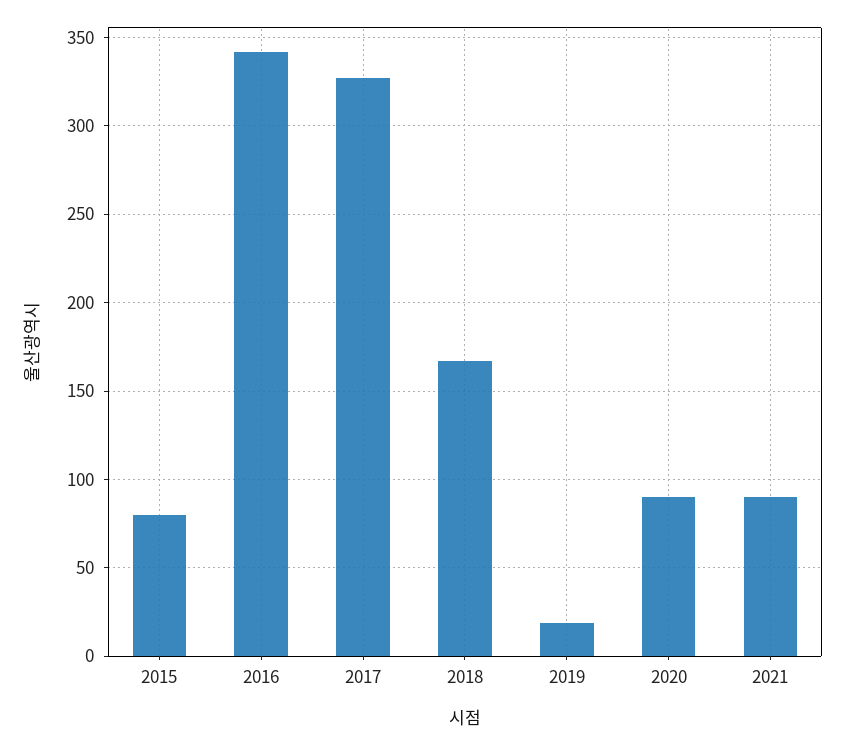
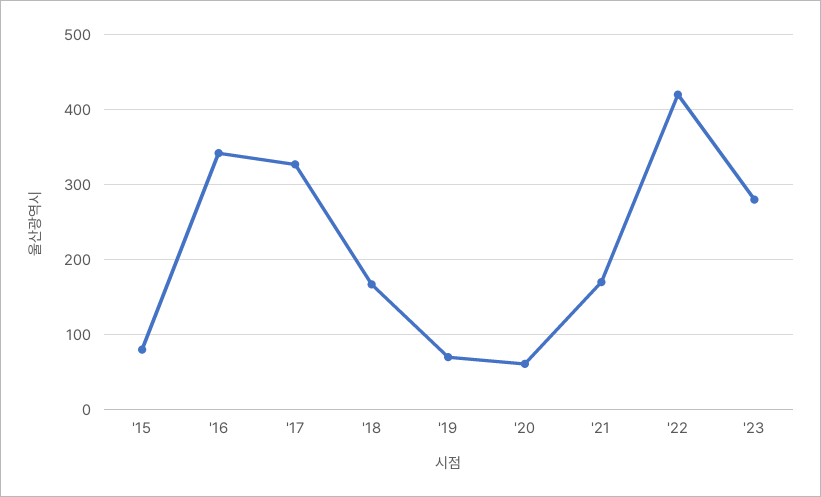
2019: 20 -> 70
2020: 90 -> 60
2021: 90 -> 170
'22: none -> 420
'23: none -> 280

